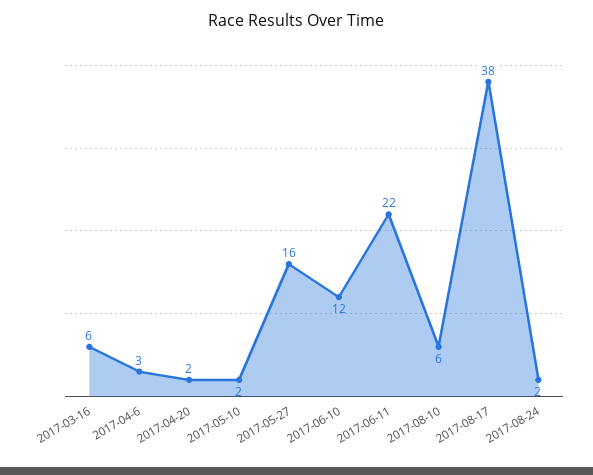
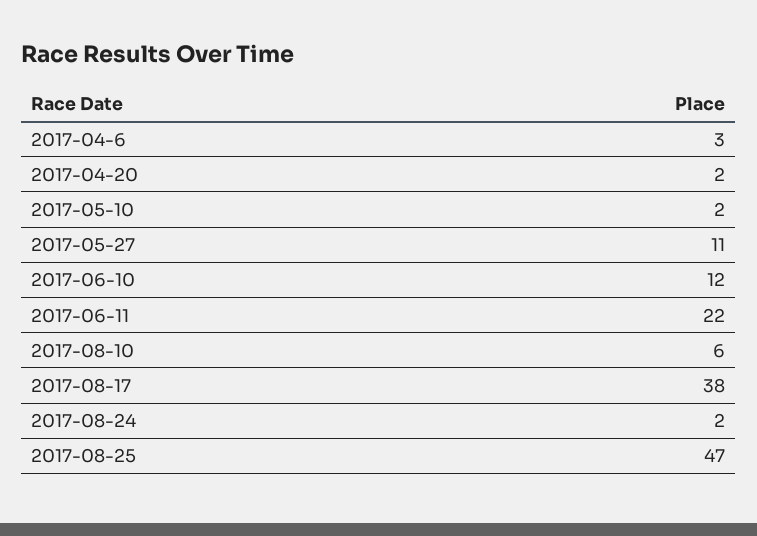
2017-03-16: 6 -> none
2017-05-27: 16 -> 11
2017-08-25: none -> 47

